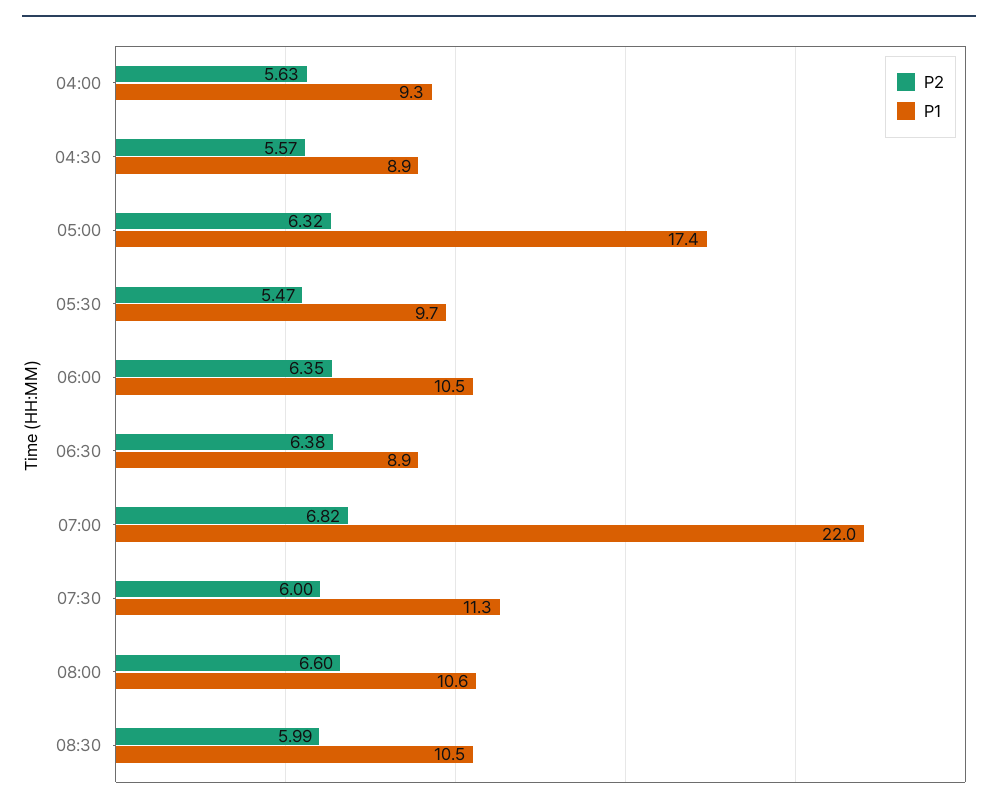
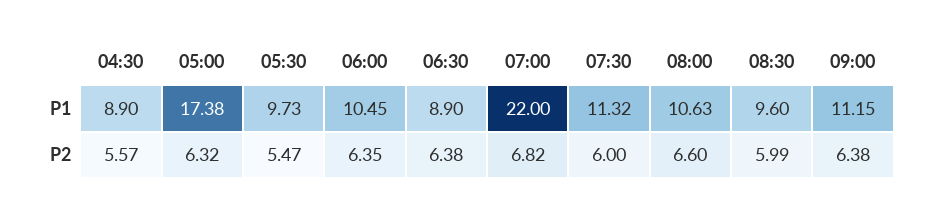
P2, 04:00: 5.63 -> none
P1, 04:00: 9.3 -> none
P1, 08:30: 10.5 -> 9.6
P1, 09:00: none -> 11.15
P2, 09:00: none -> 6.38

